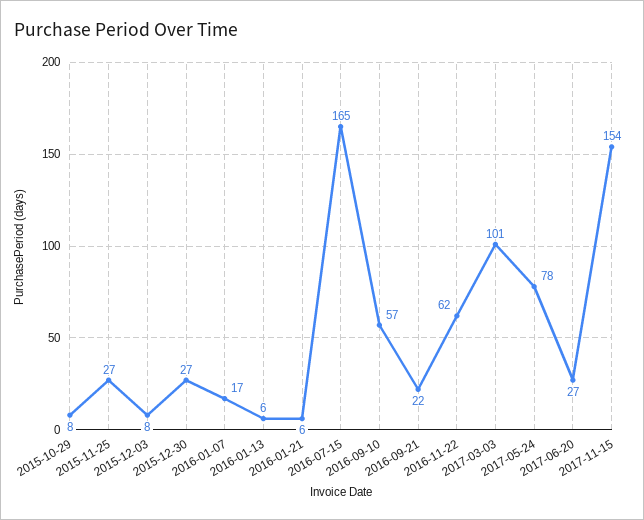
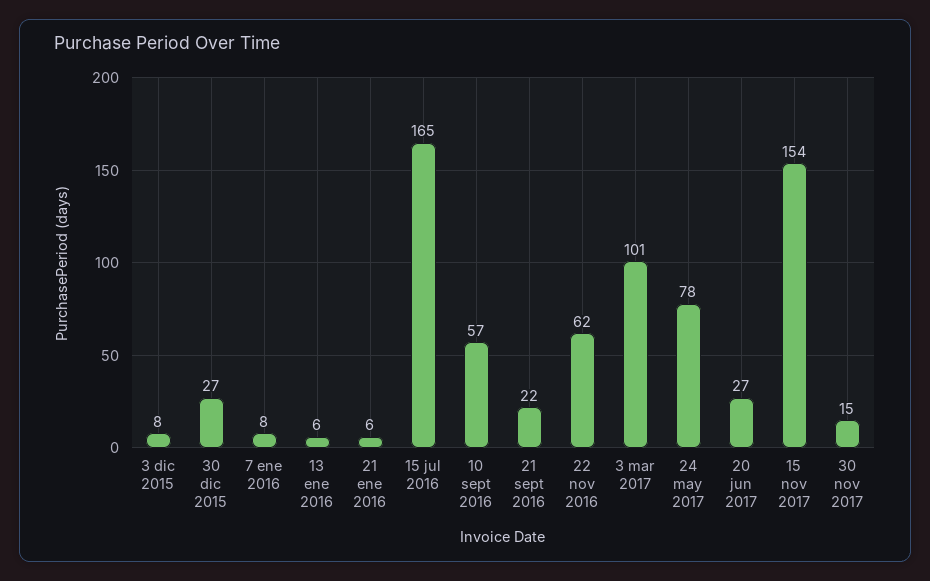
2015-10-29: 8 -> none
2015-11-25: 27 -> none
2016-01-07: 17 -> 8
30 nov 2017: none -> 15

